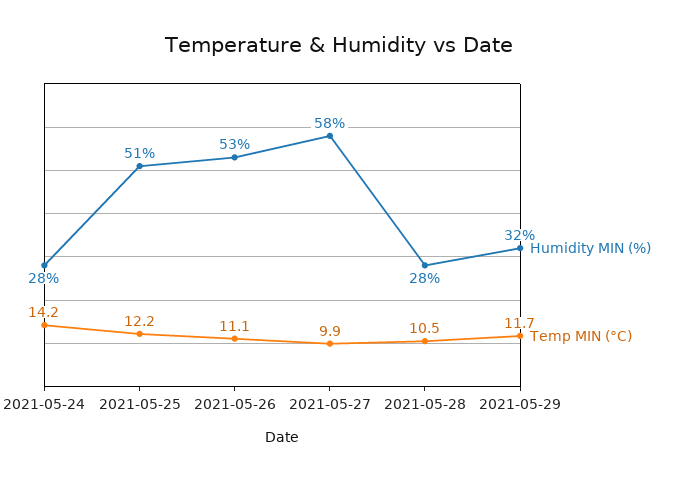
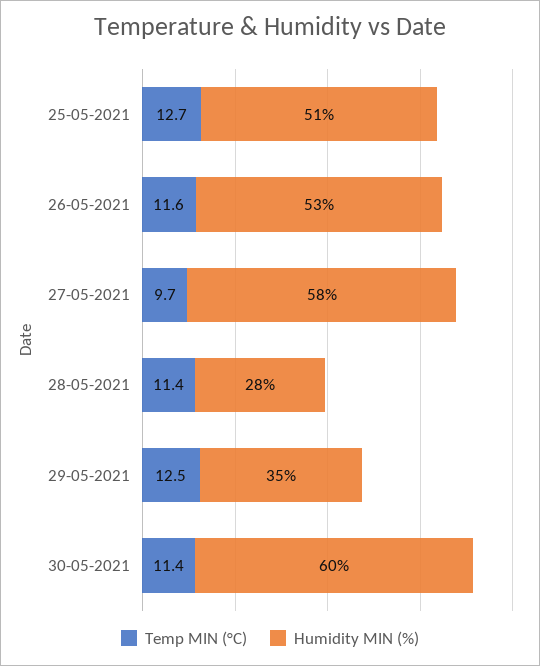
Humidity MIN (%), 2021-05-24: 28 -> none
Temp MIN (°C), 2021-05-24: 14.2 -> none
Temp MIN (°C), 2021-05-25: 12.2 -> 12.7
Temp MIN (°C), 2021-05-26: 11.1 -> 11.6
Temp MIN (°C), 2021-05-27: 9.9 -> 9.7
Temp MIN (°C), 2021-05-28: 10.5 -> 11.4
Humidity MIN (%), 2021-05-29: 32 -> 35
Temp MIN (°C), 2021-05-29: 11.7 -> 12.5
Temp MIN (°C), 30-05-2021: none -> 11.4
Humidity MIN (%), 30-05-2021: none -> 60

